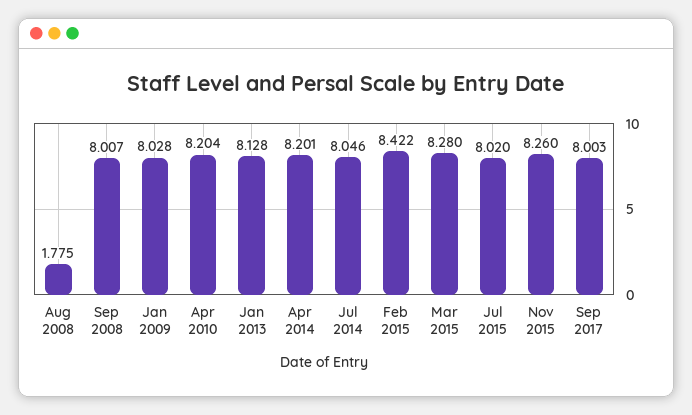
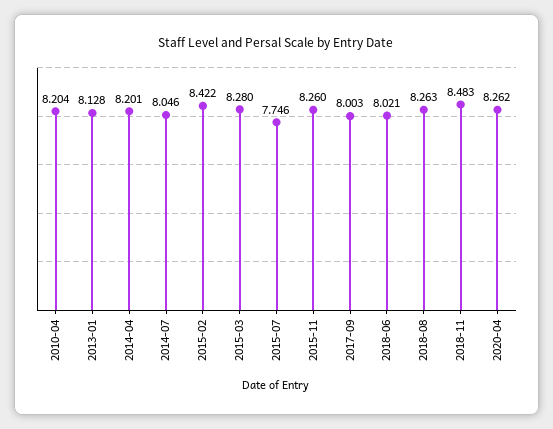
Aug 2008: 1.775 -> none
Sep 2008: 8.007 -> none
Jan 2009: 8.028 -> none
Jul 2015: 8.02 -> 7.746
2018-06: none -> 8.021
2018-08: none -> 8.263
2018-11: none -> 8.483
2020-04: none -> 8.262

